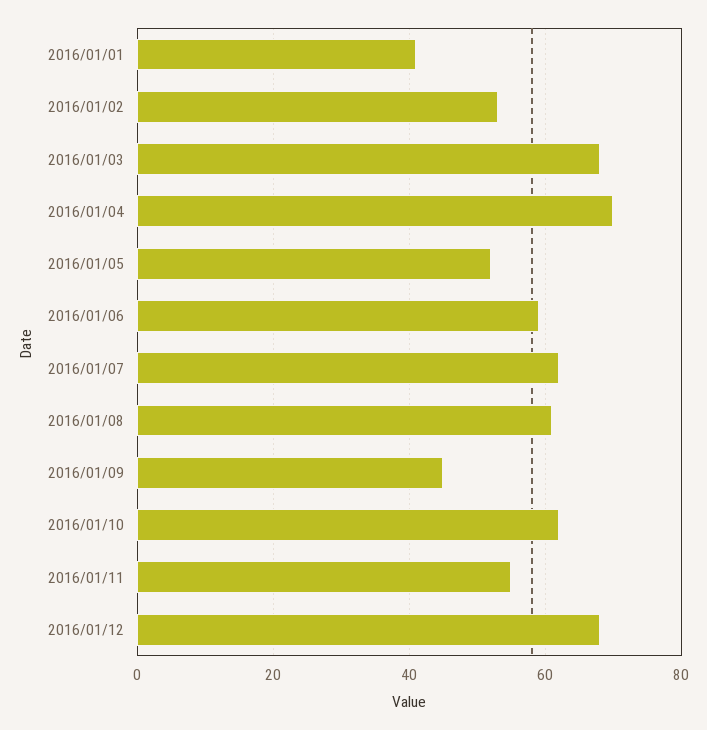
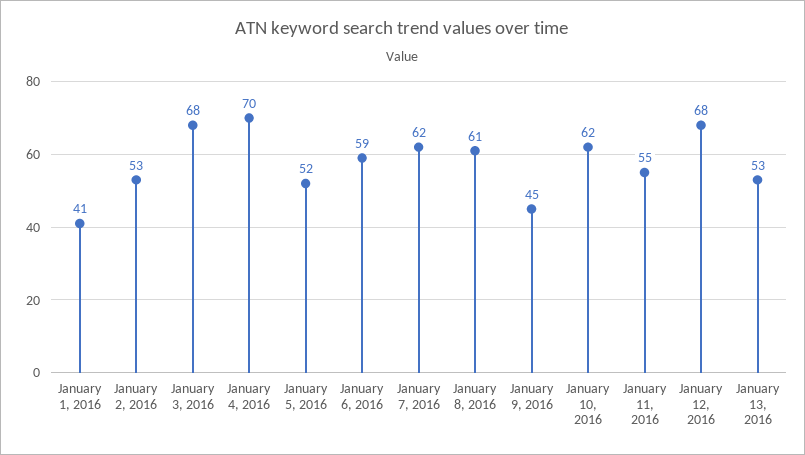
January 13, 2016: none -> 53

